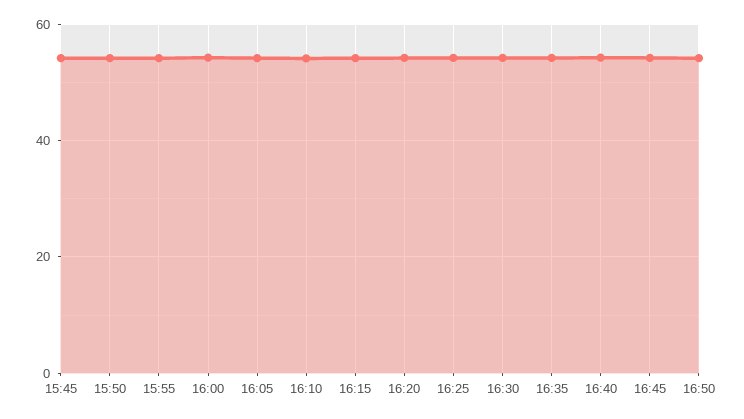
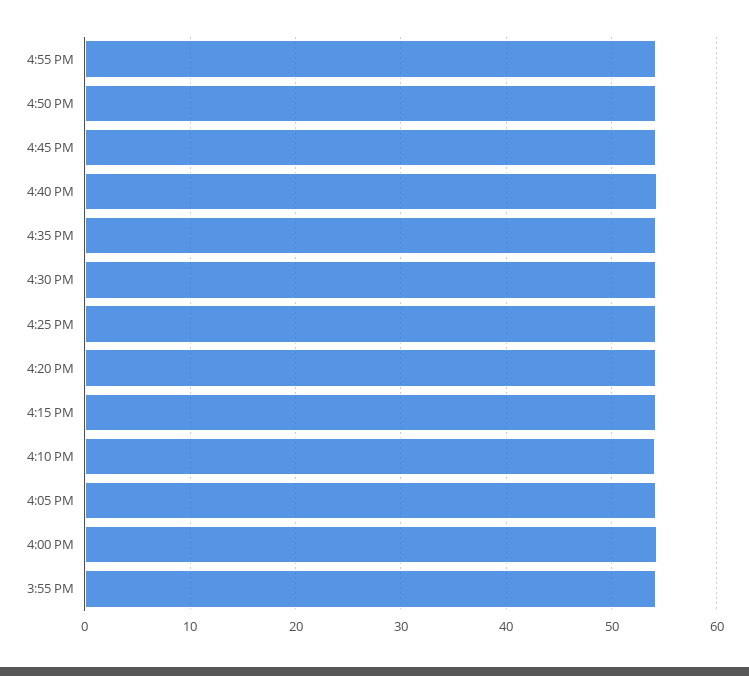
15:45: 54 -> none
15:50: 54 -> none
4:55 PM: none -> 54

